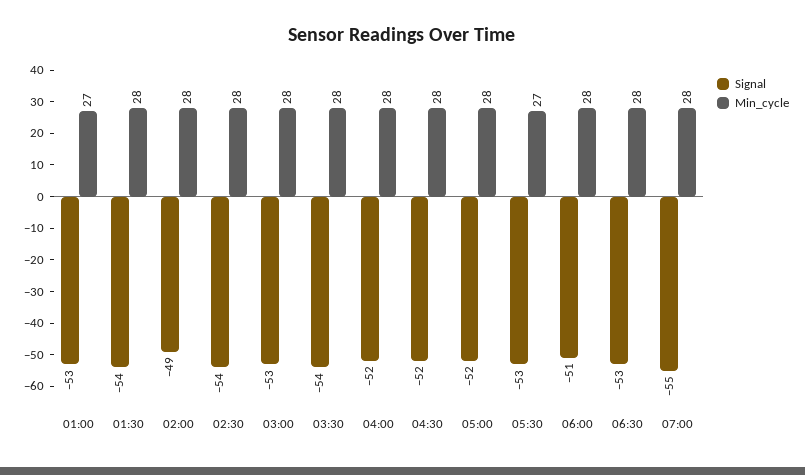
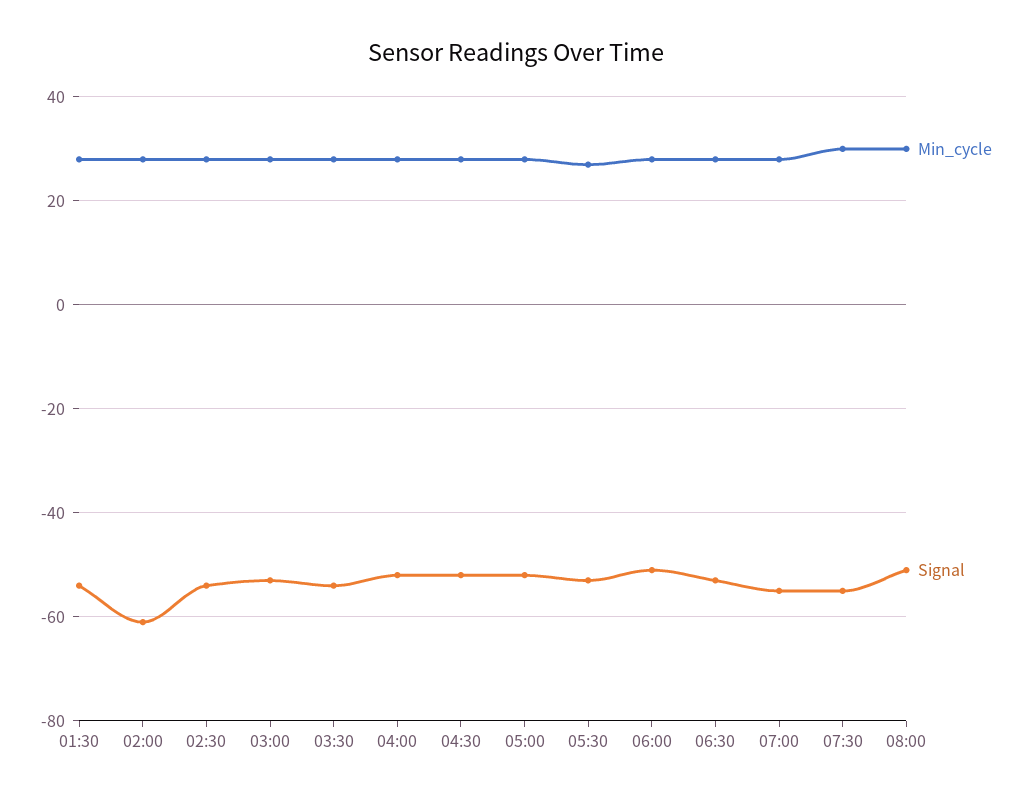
Signal, 01:00: -53 -> none
Min_cycle, 01:00: 27 -> none
Signal, 02:00: -49 -> -60
Min_cycle, 07:30: none -> 30
Signal, 07:30: none -> -55
Min_cycle, 08:00: none -> 30
Signal, 08:00: none -> -50

